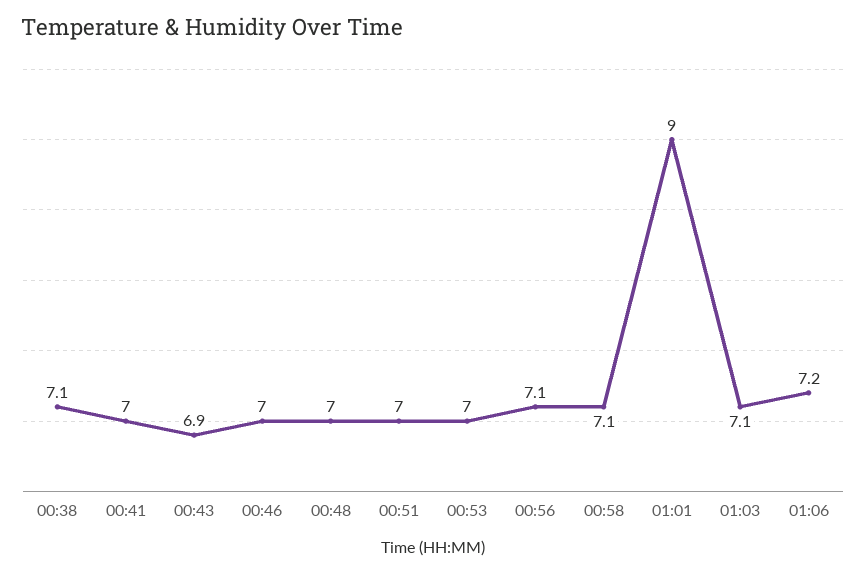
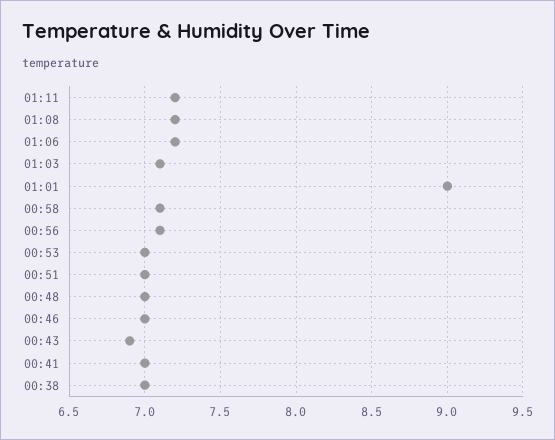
00:38: 7.1 -> 7
01:11: none -> 7.2
01:08: none -> 7.2

